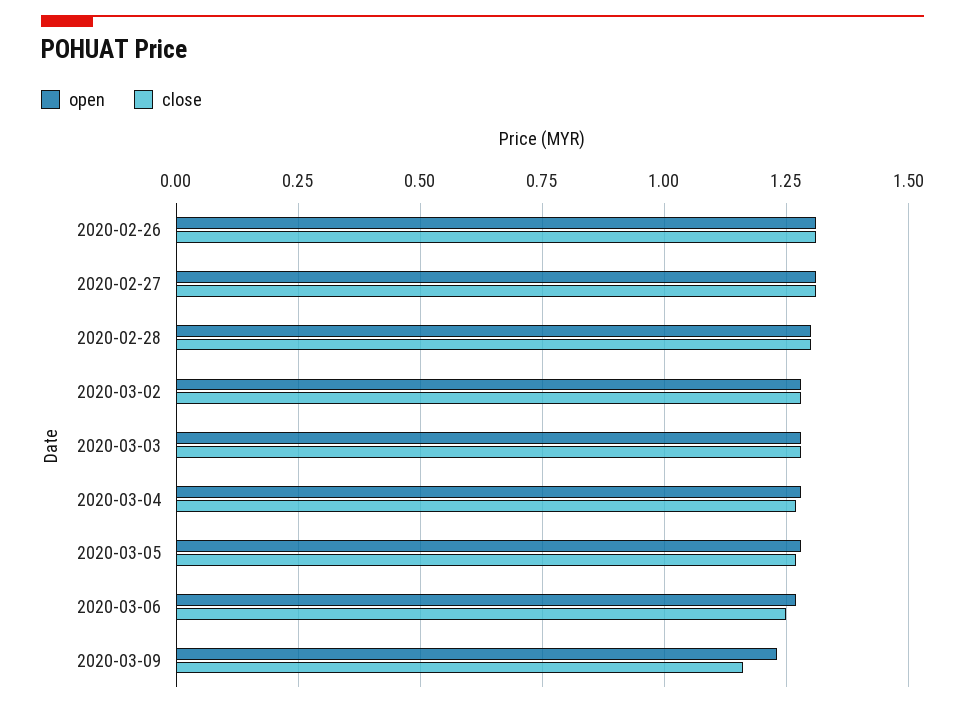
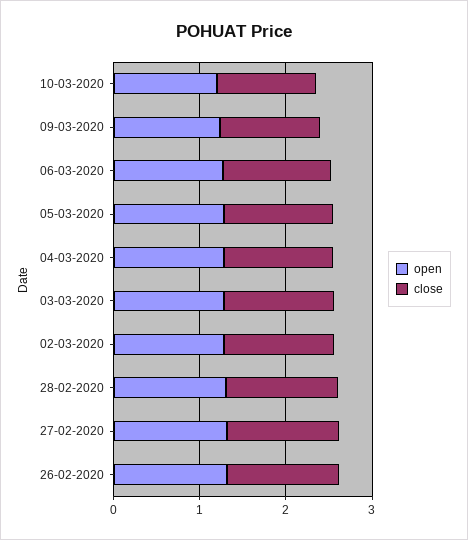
open, 10-03-2020: none -> 1.2
close, 10-03-2020: none -> 1.2

